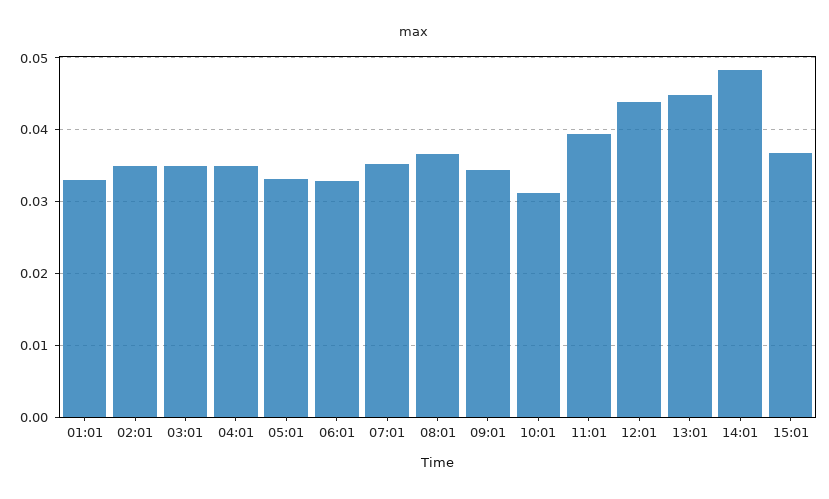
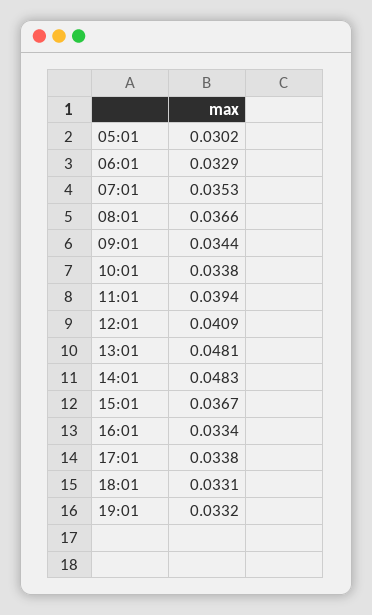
01:01: 0.033 -> none
02:01: 0.035 -> none
03:01: 0.035 -> none
04:01: 0.035 -> none
05:01: 0.033 -> 0.0302
10:01: 0.031 -> 0.0338
12:01: 0.044 -> 0.0409
13:01: 0.045 -> 0.0481
16:01: none -> 0.0334
17:01: none -> 0.0338
18:01: none -> 0.0331
19:01: none -> 0.0332

